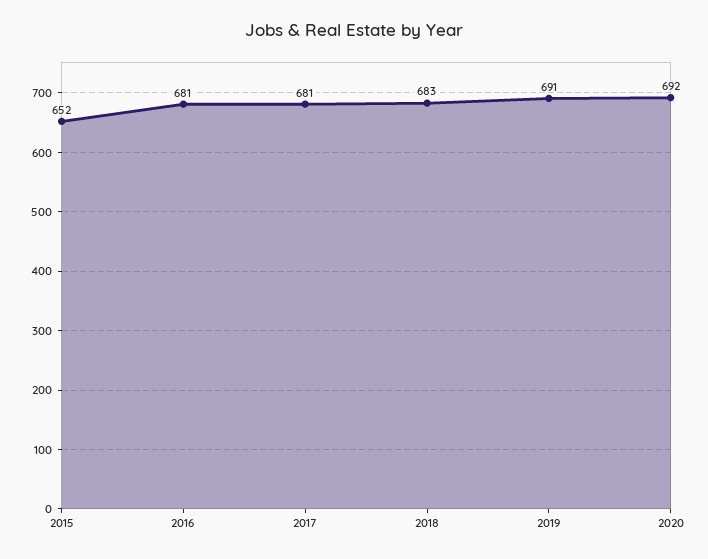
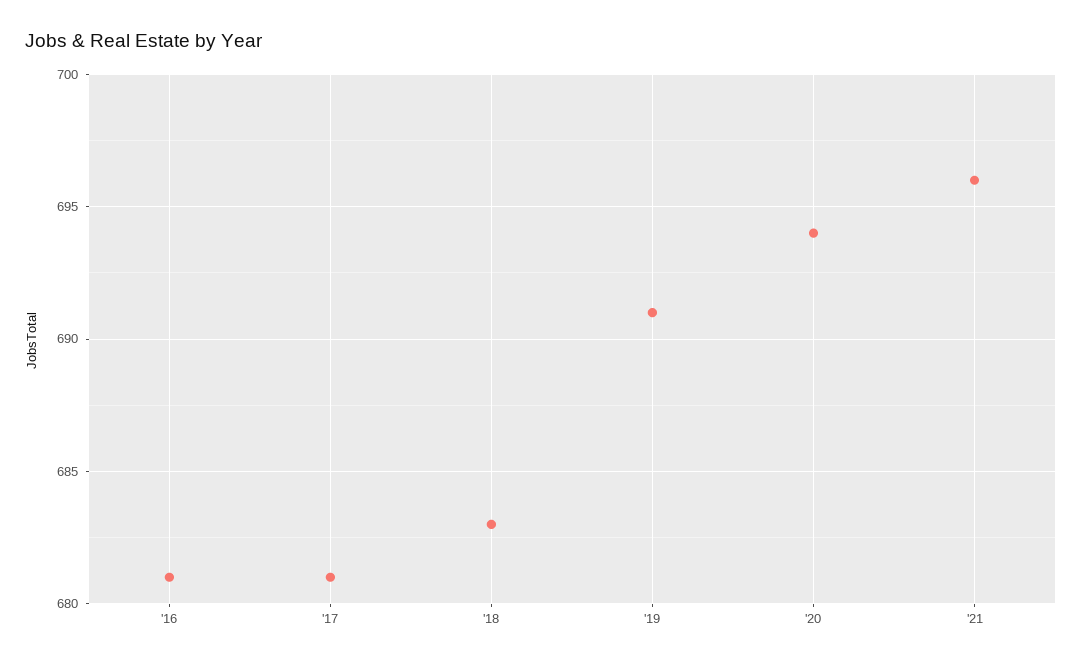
2015: 652 -> none
2020: 692 -> 694
'21: none -> 696

